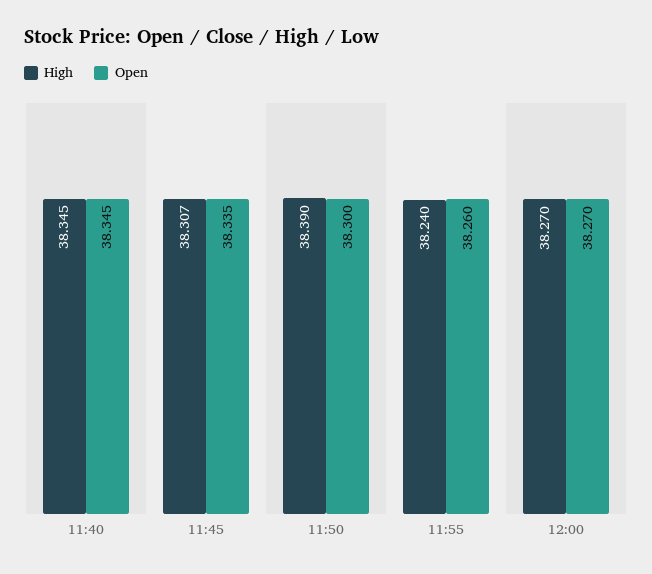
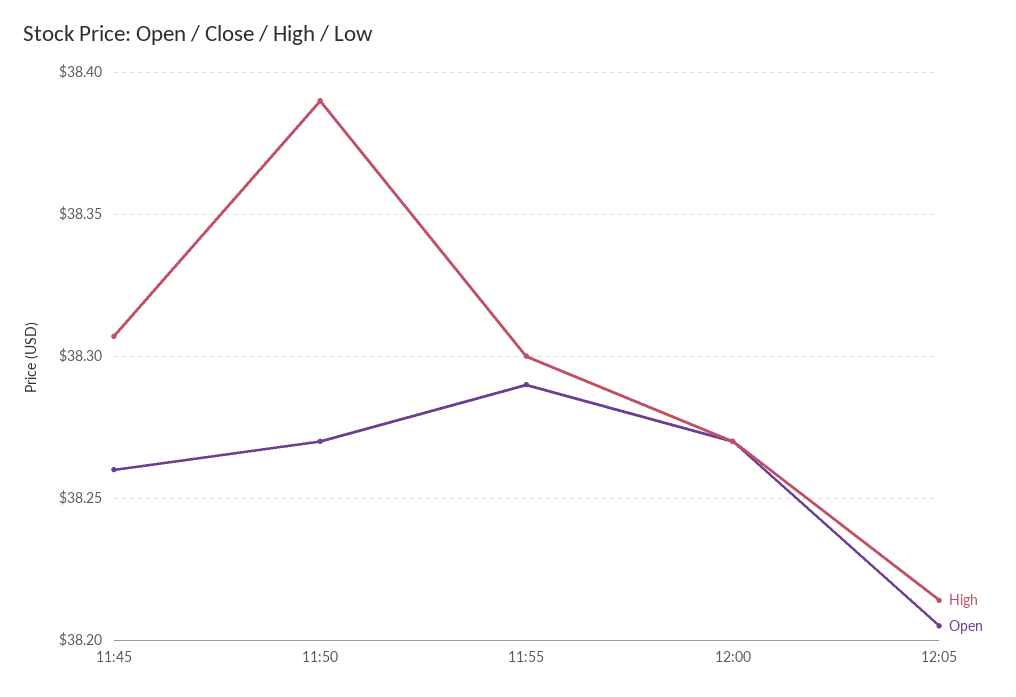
High, 11:40: 38.345 -> none
Open, 11:40: 38.345 -> none
Open, 11:45: 38.335 -> 38.26
Open, 11:50: 38.3 -> 38.27
High, 11:55: 38.24 -> 38.3
Open, 11:55: 38.26 -> 38.29
High, 12:05: none -> 38.215
Open, 12:05: none -> 38.205

